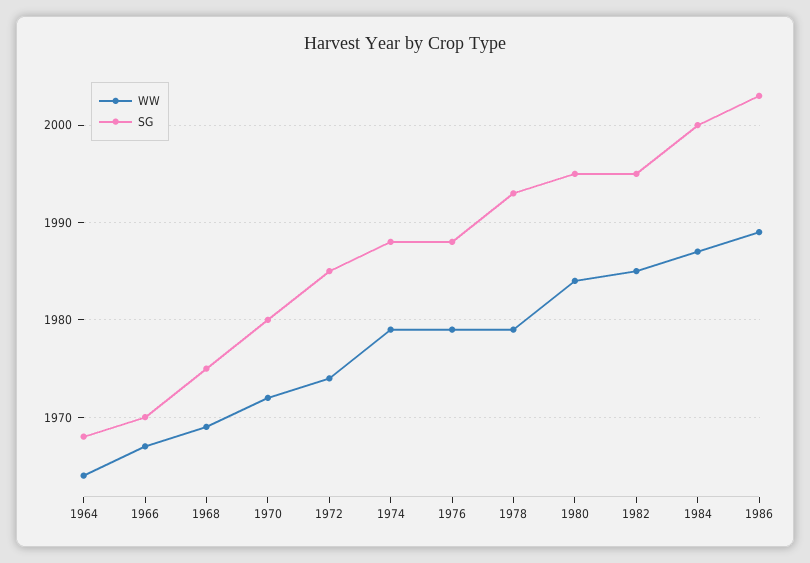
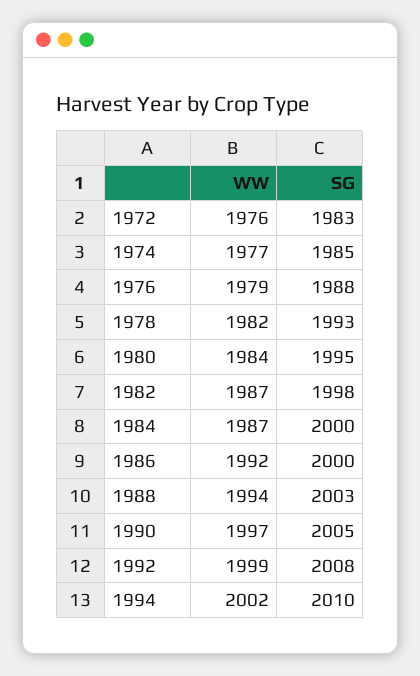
WW, 1964: 1964 -> none
SG, 1964: 1968 -> none
WW, 1966: 1967 -> none
SG, 1966: 1970 -> none
WW, 1968: 1969 -> none
SG, 1968: 1975 -> none
WW, 1970: 1972 -> none
SG, 1970: 1980 -> none
WW, 1972: 1974 -> 1976
SG, 1972: 1985 -> 1983
WW, 1974: 1979 -> 1977
SG, 1974: 1988 -> 1985
WW, 1978: 1979 -> 1982
WW, 1982: 1985 -> 1987
SG, 1982: 1995 -> 1998
WW, 1986: 1989 -> 1992
SG, 1986: 2003 -> 2000
WW, 1988: none -> 1994
SG, 1988: none -> 2003
WW, 1990: none -> 1997
SG, 1990: none -> 2005
WW, 1992: none -> 1999
SG, 1992: none -> 2008
WW, 1994: none -> 2002
SG, 1994: none -> 2010

